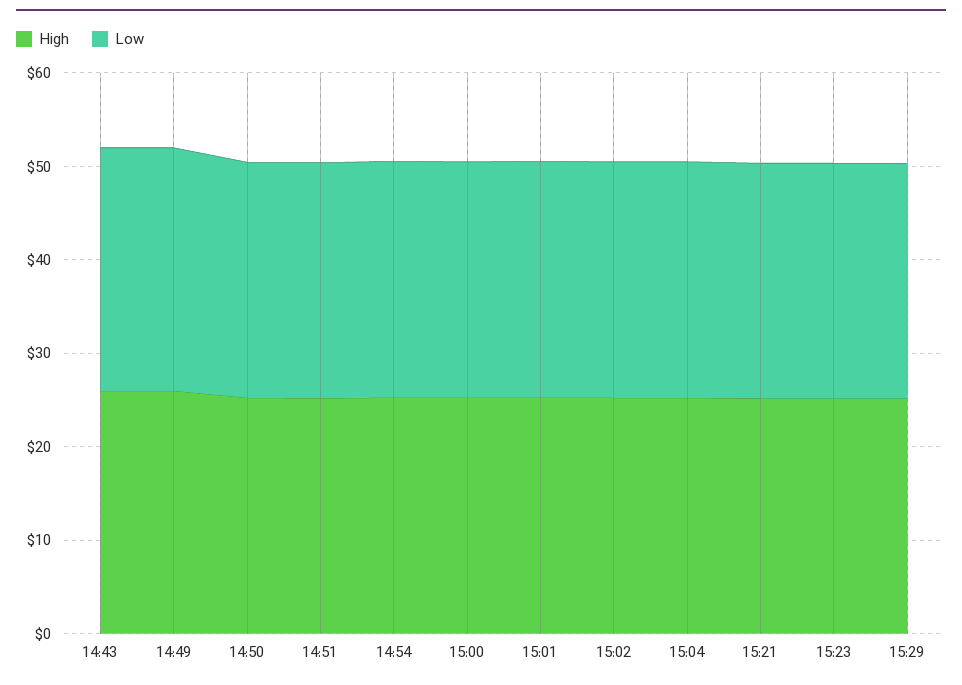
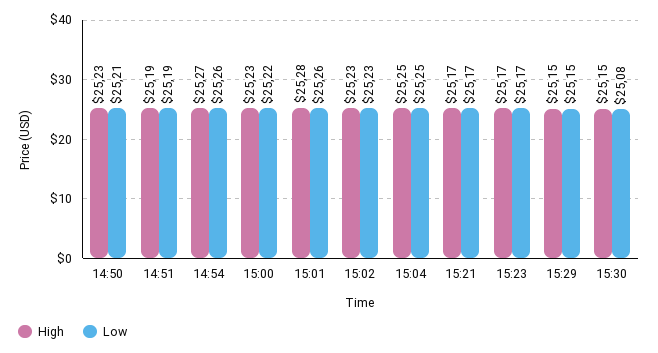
High, 14:43: 26 -> none
Low, 14:43: 26 -> none
High, 14:49: 26 -> none
Low, 14:49: 26 -> none
High, 15:30: none -> 25.15
Low, 15:30: none -> 25.08

